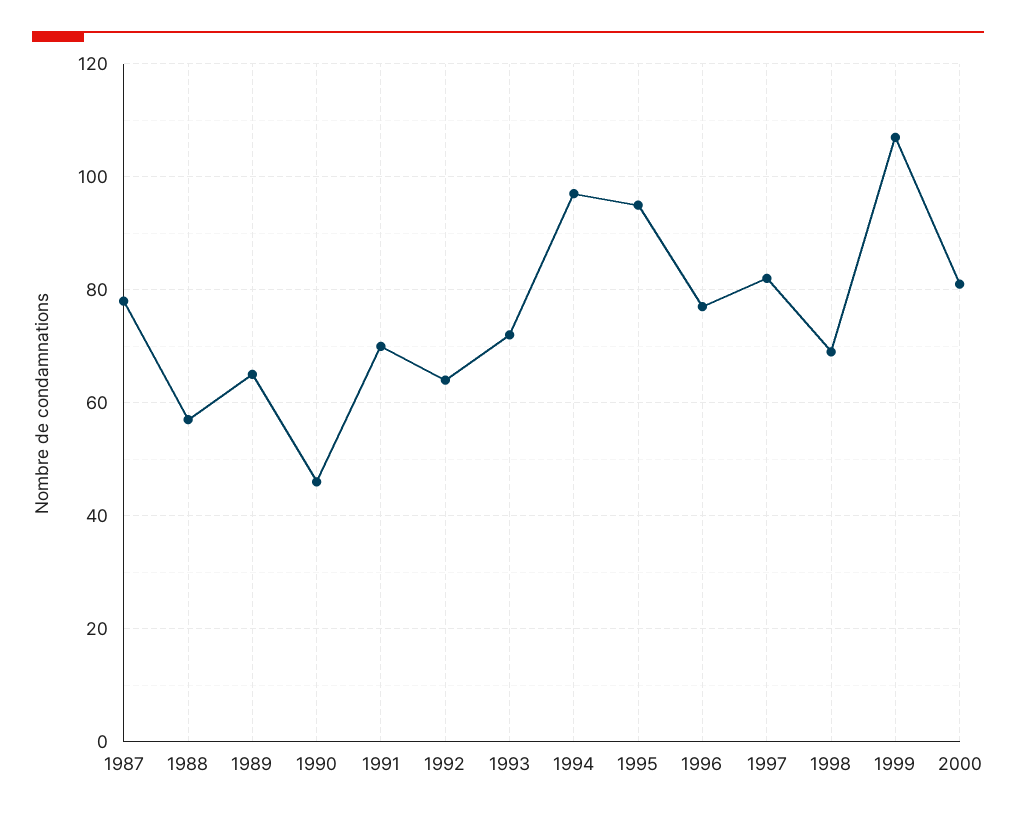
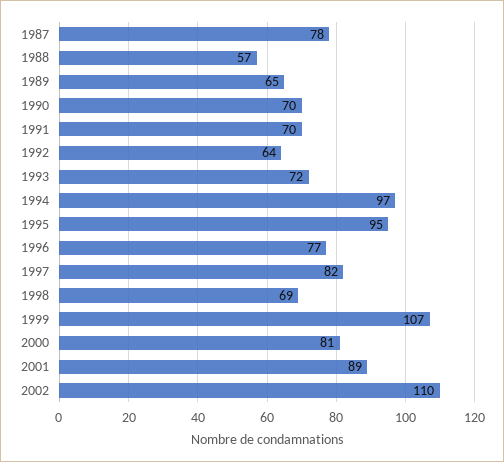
1990: 45 -> 70
2001: none -> 89
2002: none -> 110

